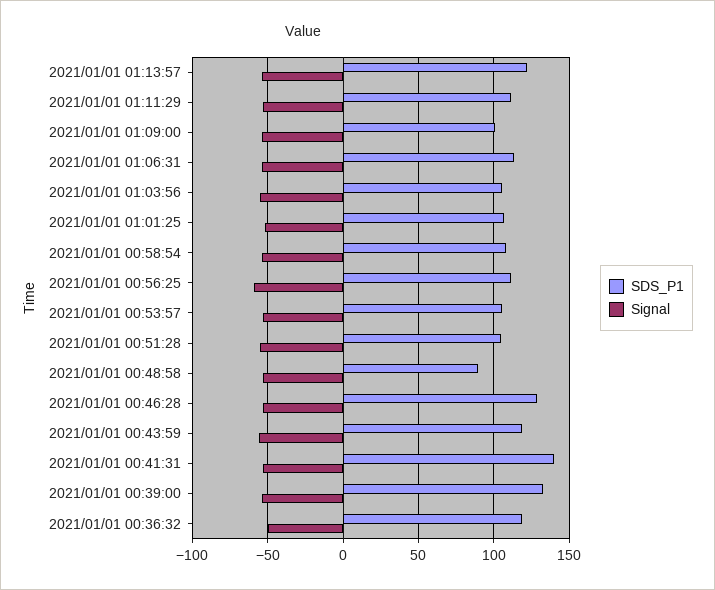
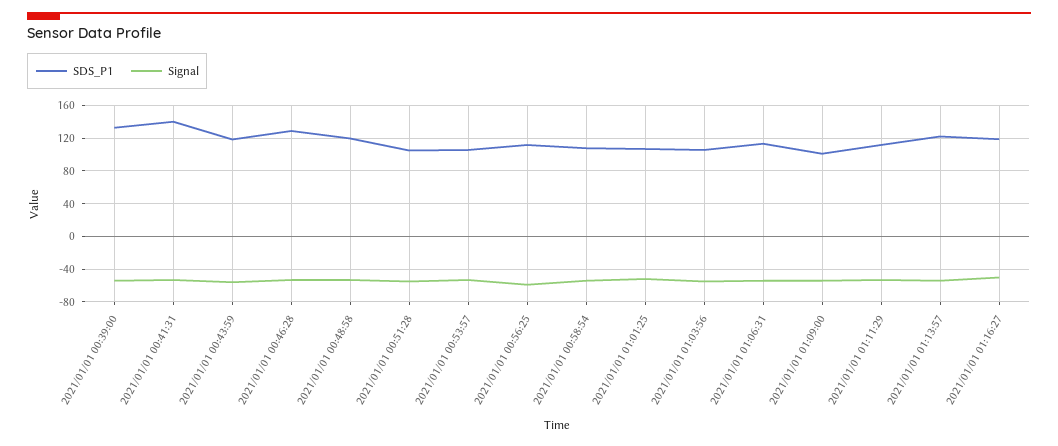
SDS_P1, 2021/01/01 00:48:58: 90 -> 120
SDS_P1, 2021/01/01 00:36:32: 120 -> none
Signal, 2021/01/01 00:36:32: -50 -> none
SDS_P1, 2021/01/01 01:16:27: none -> 120
Signal, 2021/01/01 01:16:27: none -> -50

